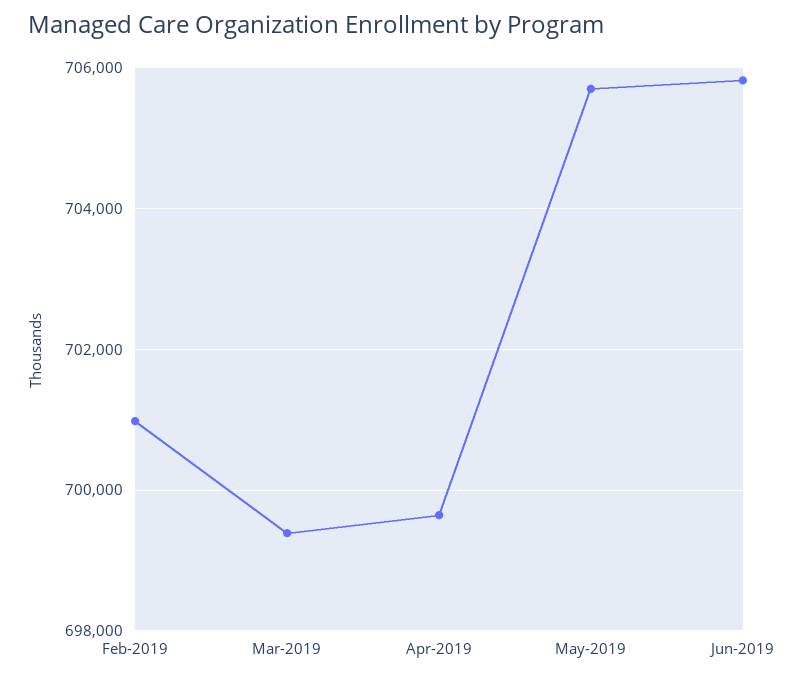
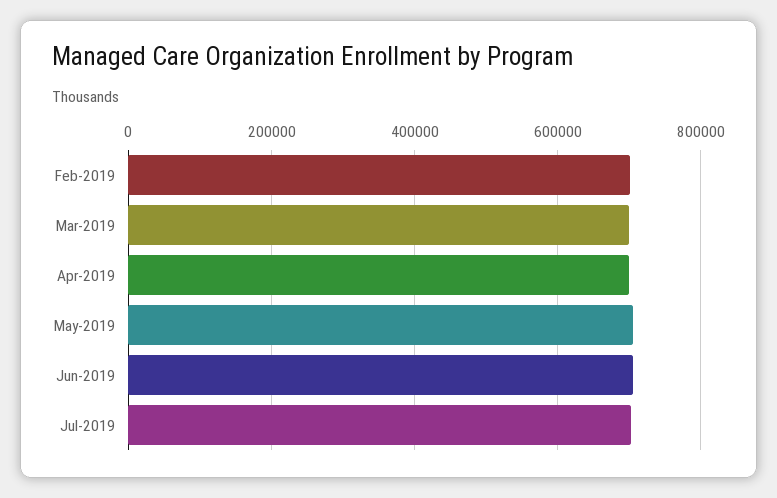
Jul-2019: none -> 700000

